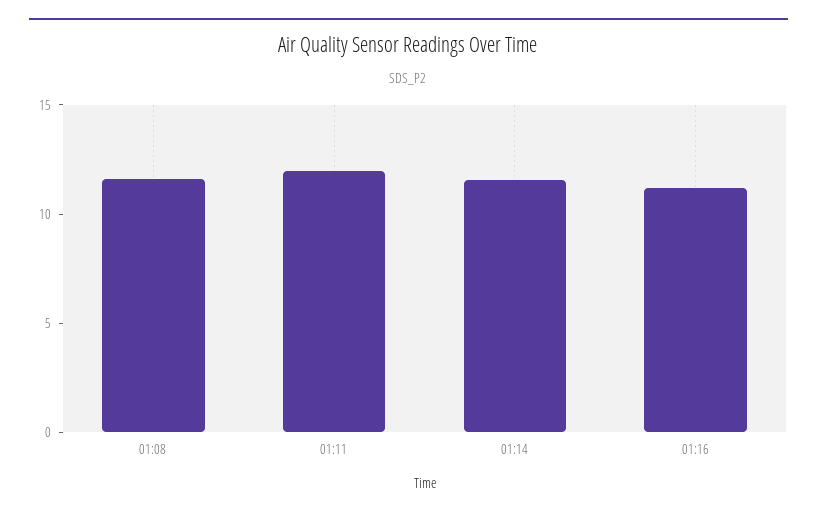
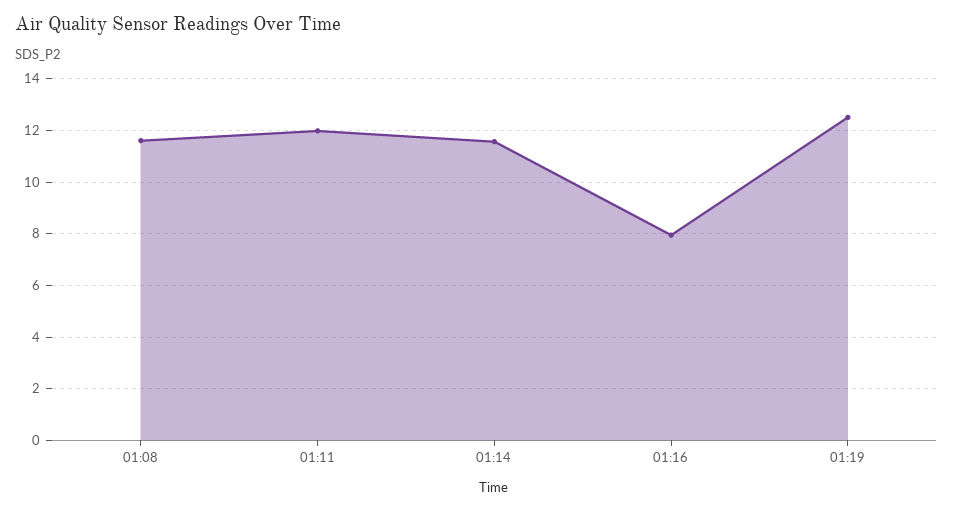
01:16: 11 -> 8
01:19: none -> 12.5

